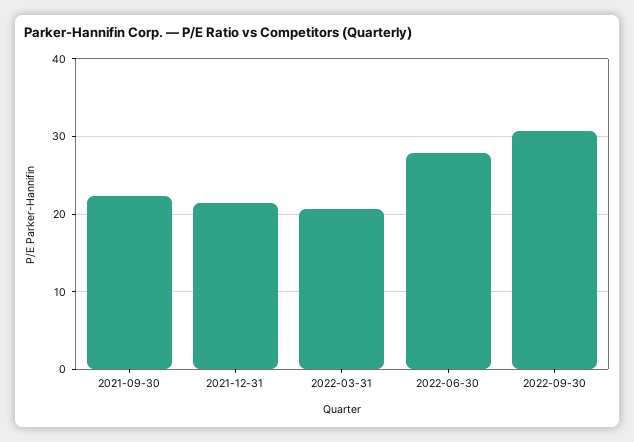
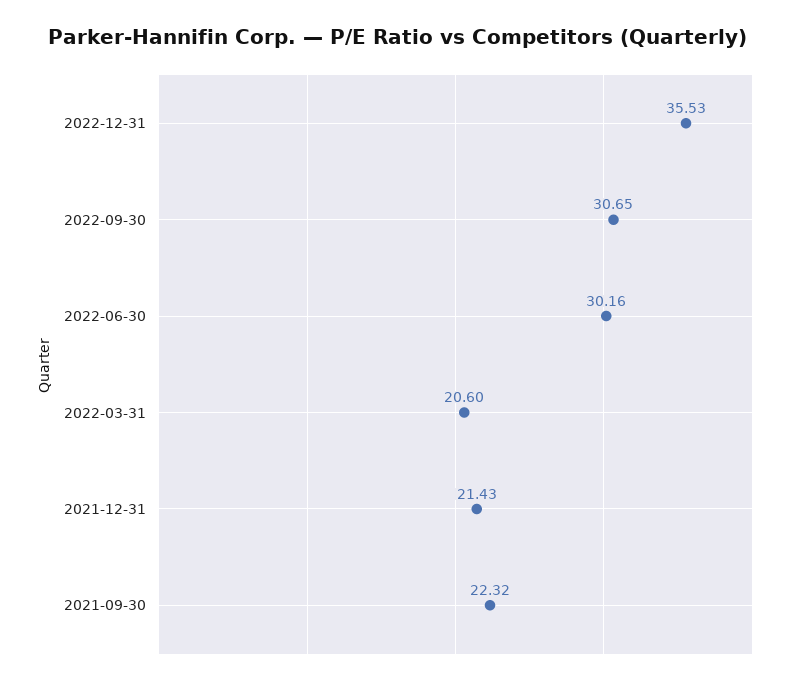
2022-06-30: 28 -> 30.16
2022-12-31: none -> 35.53

